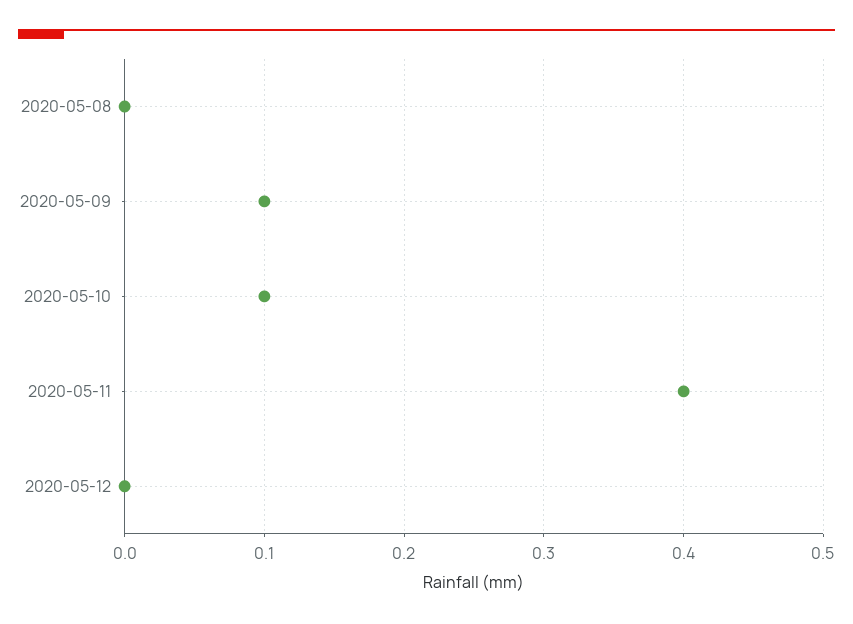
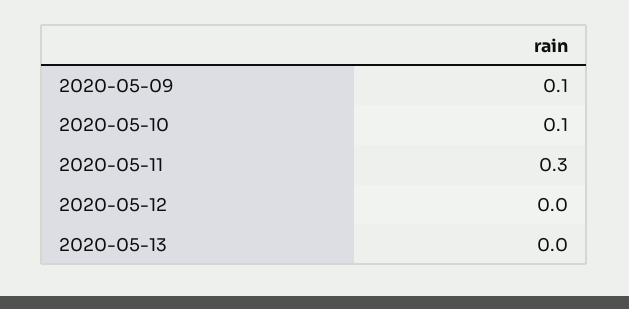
2020-05-08: 0 -> none
2020-05-11: 0.4 -> 0.3
2020-05-13: none -> 0

